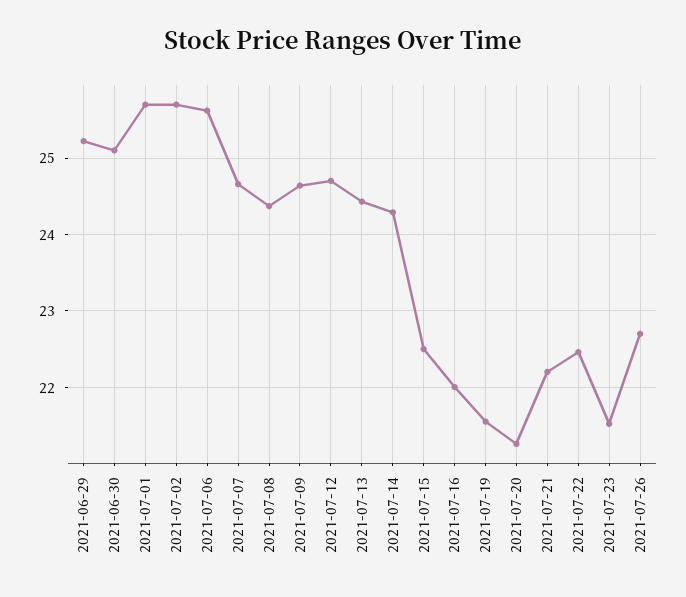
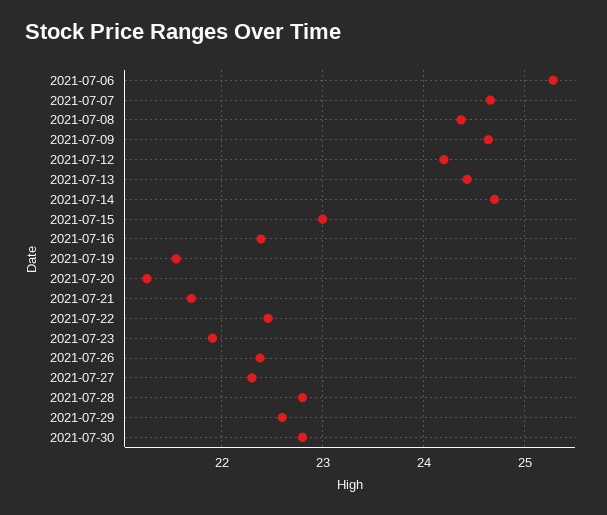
2021-06-29: 25.2 -> none
2021-06-30: 25.1 -> none
2021-07-01: 25.7 -> none
2021-07-02: 25.7 -> none
2021-07-06: 25.6 -> 25.3
2021-07-12: 24.7 -> 24.2
2021-07-14: 24.3 -> 24.7
2021-07-15: 22.5 -> 23
2021-07-16: 22 -> 22.4
2021-07-21: 22.2 -> 21.7
2021-07-23: 21.5 -> 21.9
2021-07-26: 22.7 -> 22.4
2021-07-27: none -> 22.3
2021-07-28: none -> 22.8
2021-07-29: none -> 22.6
2021-07-30: none -> 22.8

